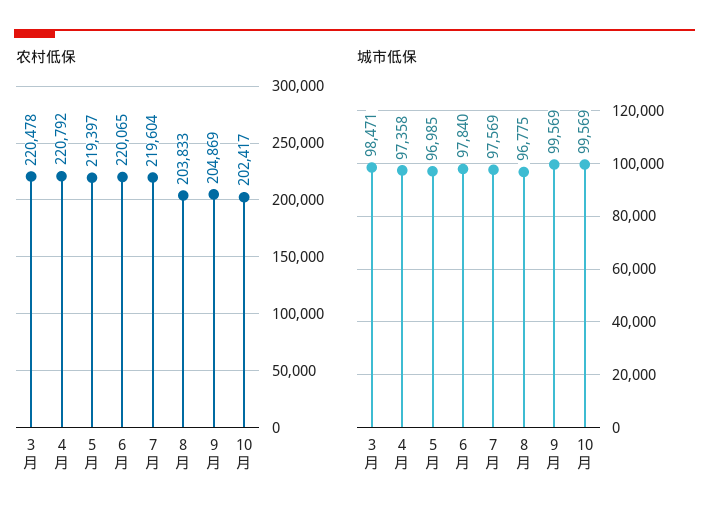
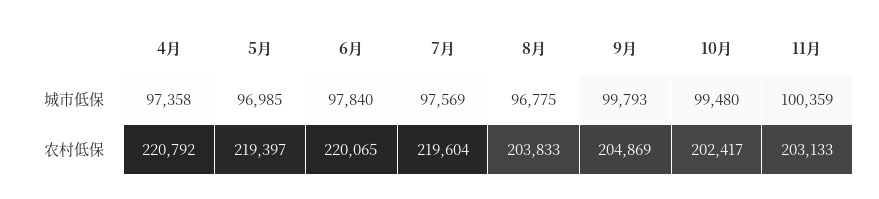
农村低保, 3月: 220478 -> none
城市低保, 3月: 98471 -> none
城市低保, 9月: 99569 -> 99793
城市低保, 10月: 99569 -> 99480
城市低保, 11月: none -> 100359
农村低保, 11月: none -> 203133

